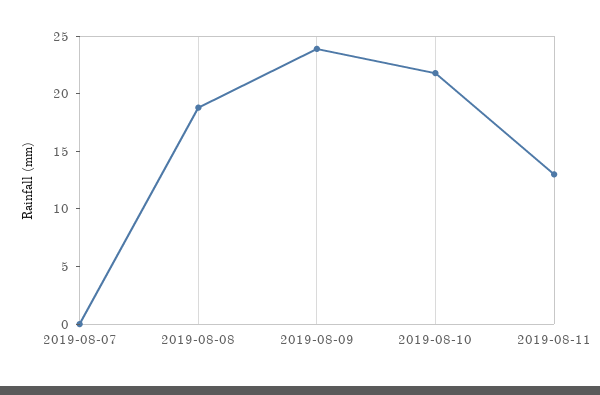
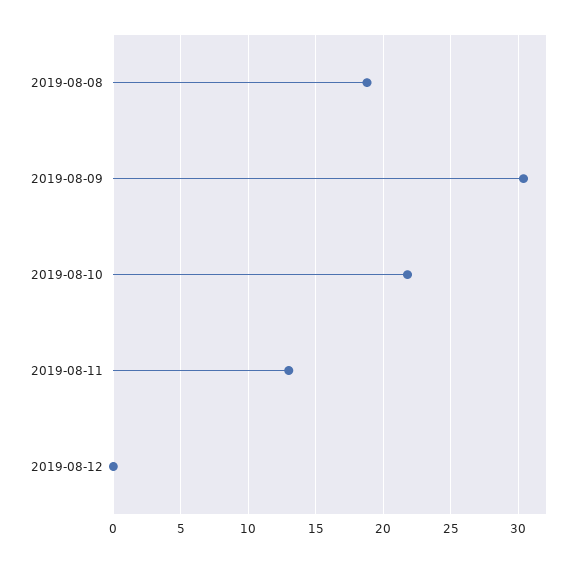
2019-08-07: 0 -> none
2019-08-09: 24 -> 30.5
2019-08-12: none -> 0

